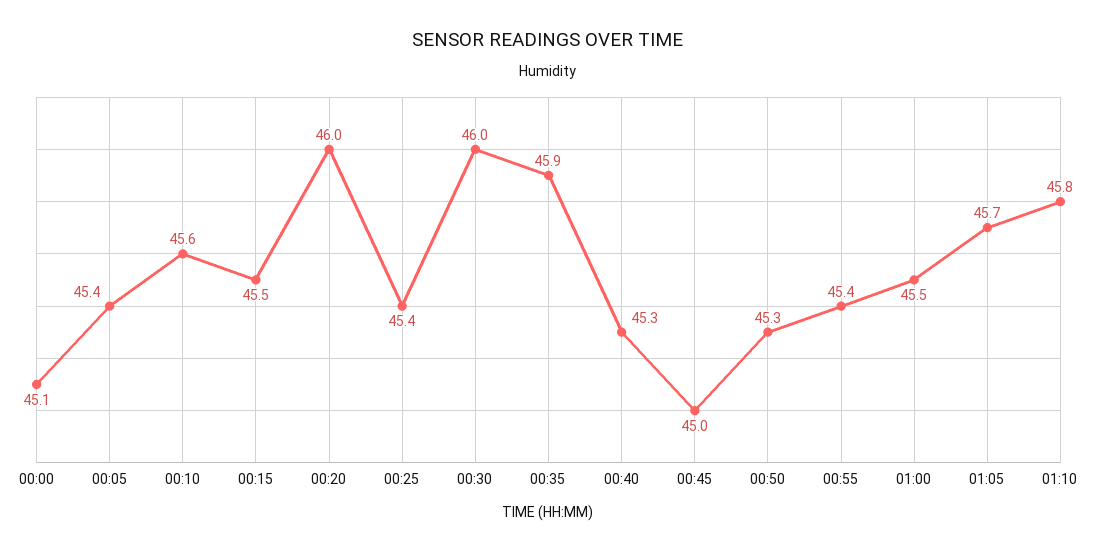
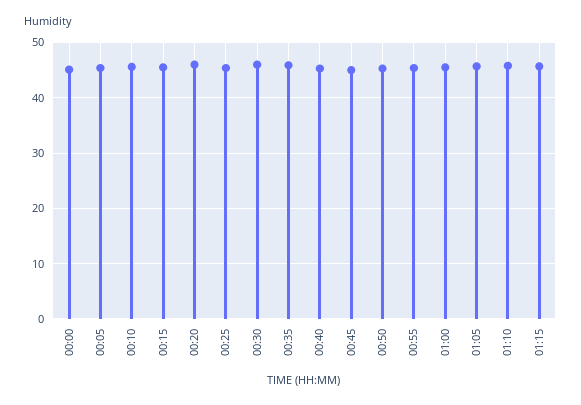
01:15: none -> 46

